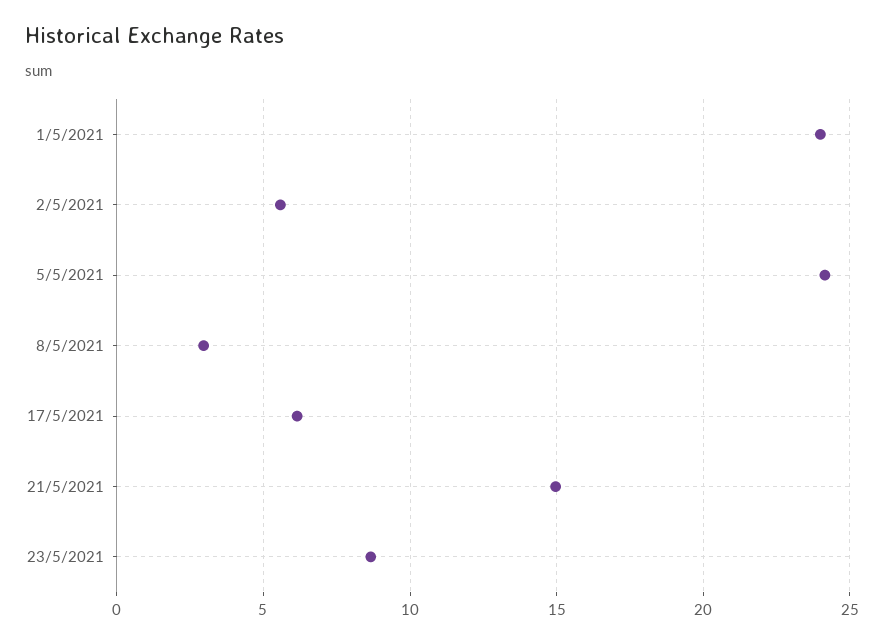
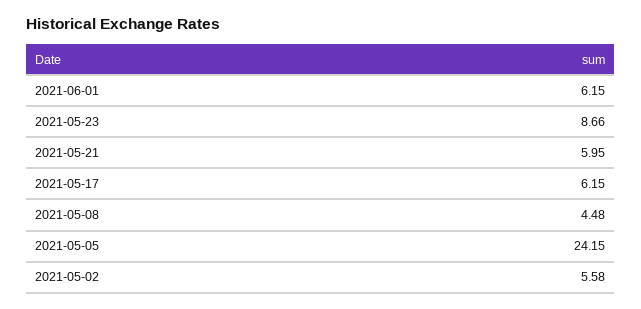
1/5/2021: 24 -> none
8/5/2021: 3 -> 4.48
21/5/2021: 15 -> 5.95
2021-06-01: none -> 6.15

